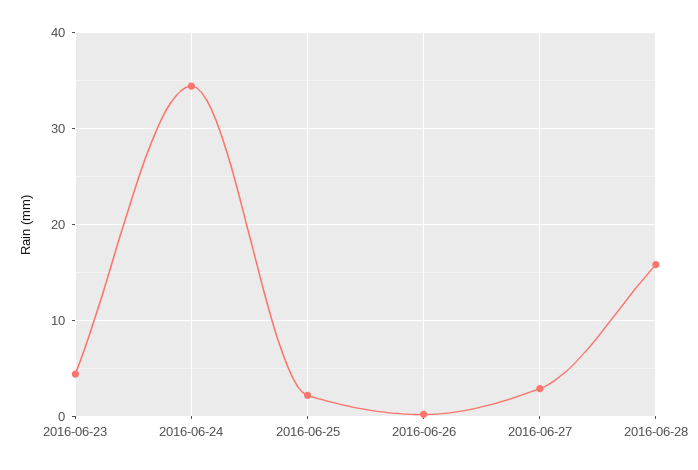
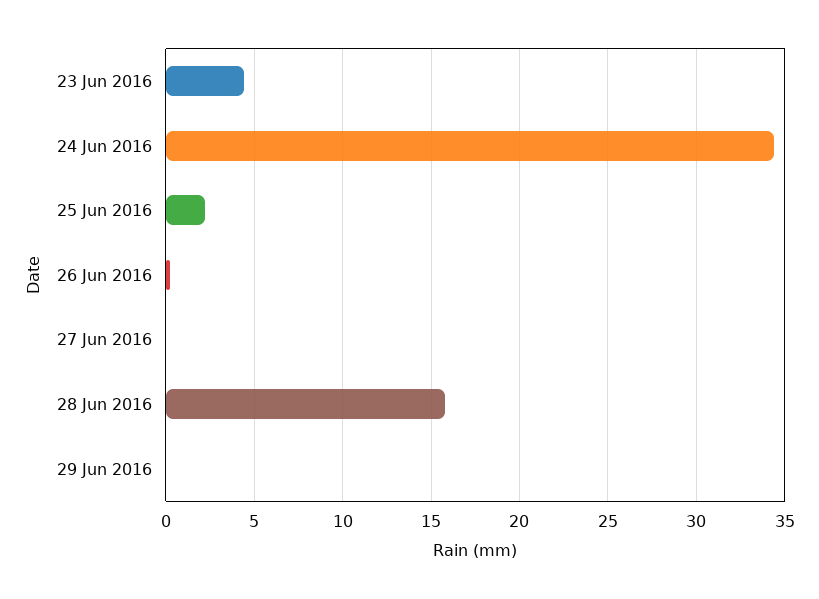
2016-06-27: 3 -> 0
29 Jun 2016: none -> 0

